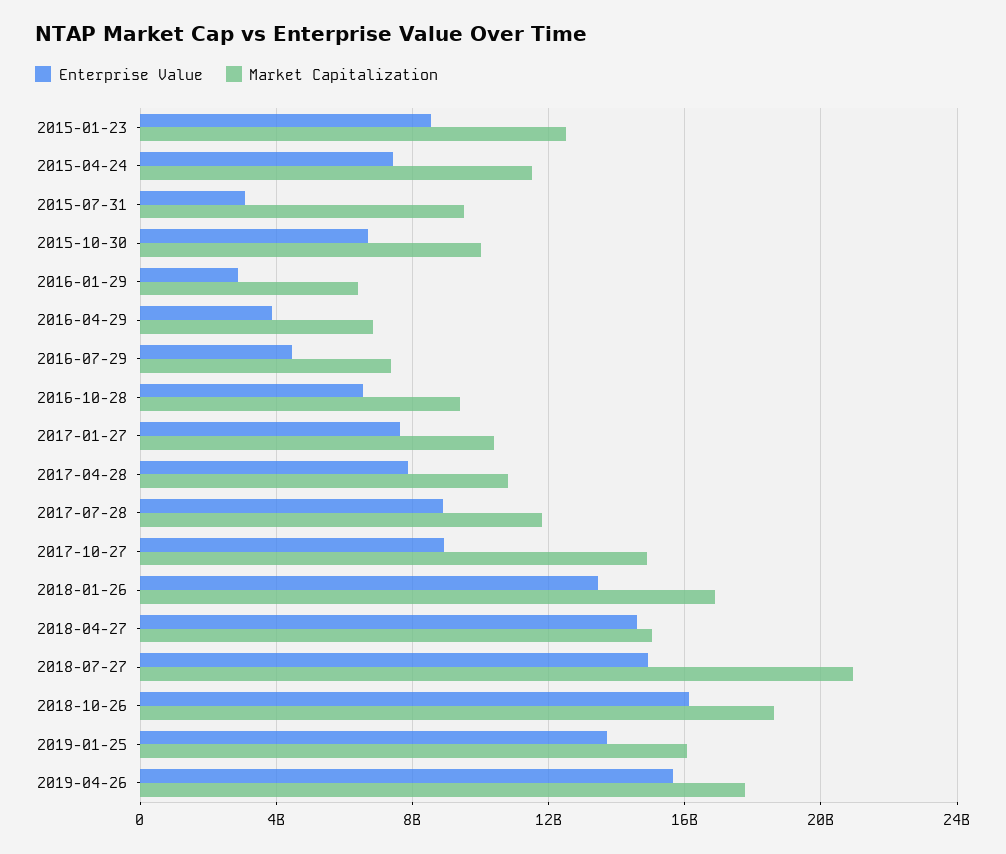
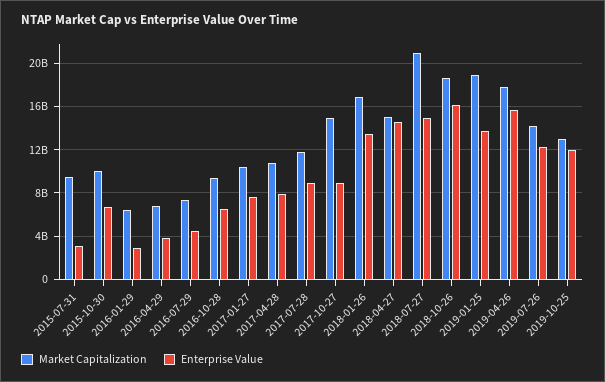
Enterprise Value, 2015-01-23: 8500000000 -> none
Market Capitalization, 2015-01-23: 12500000000 -> none
Enterprise Value, 2015-04-24: 7500000000 -> none
Market Capitalization, 2015-04-24: 11500000000 -> none
Market Capitalization, 2019-01-25: 16000000000 -> 19000000000
Market Capitalization, 2019-07-26: none -> 14000000000
Enterprise Value, 2019-07-26: none -> 12000000000
Market Capitalization, 2019-10-25: none -> 13000000000
Enterprise Value, 2019-10-25: none -> 12000000000

